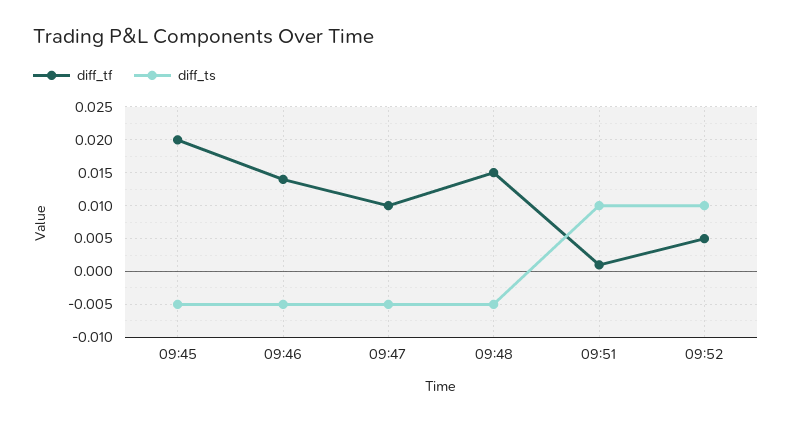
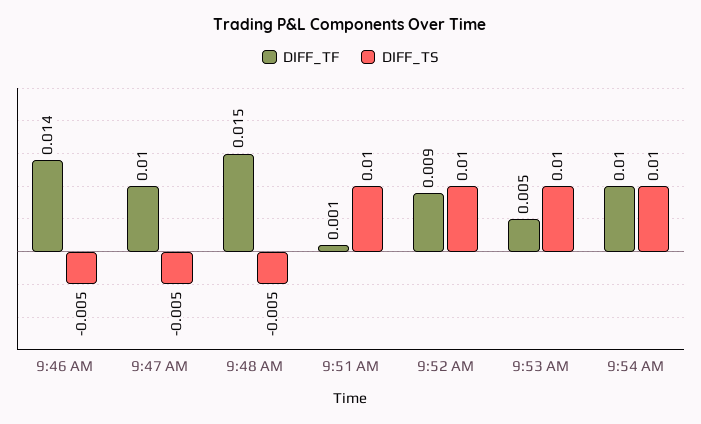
diff_tf, 09:45: 0.02 -> none
diff_ts, 09:45: -0.005 -> none
diff_tf, 09:52: 0.005 -> 0.009
diff_tf, 9:53 AM: none -> 0.005
diff_ts, 9:53 AM: none -> 0.01
diff_tf, 9:54 AM: none -> 0.01
diff_ts, 9:54 AM: none -> 0.01

